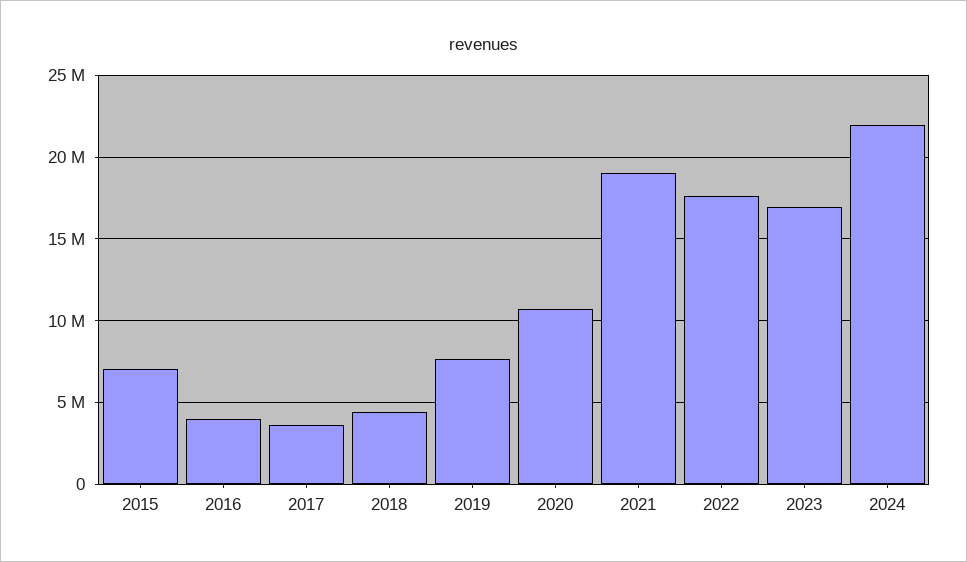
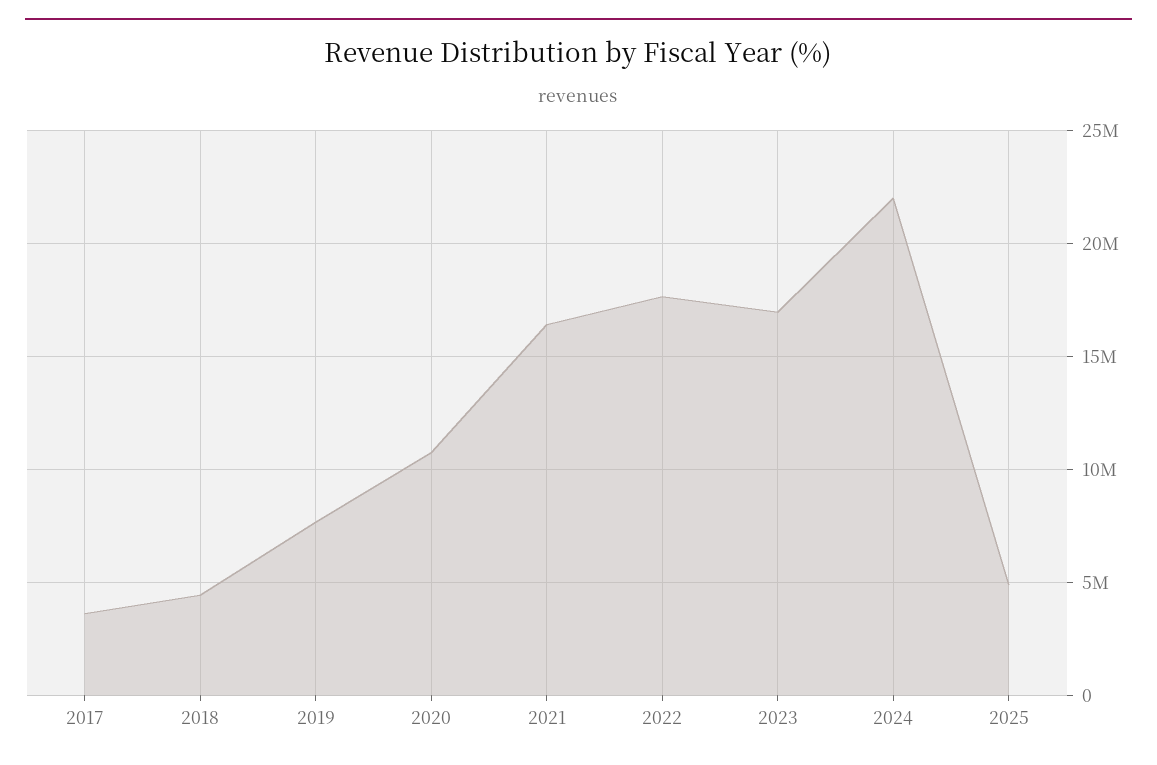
2015: 7000000 -> none
2016: 4000000 -> none
2021: 19000000 -> 16500000
2025: none -> 5000000

